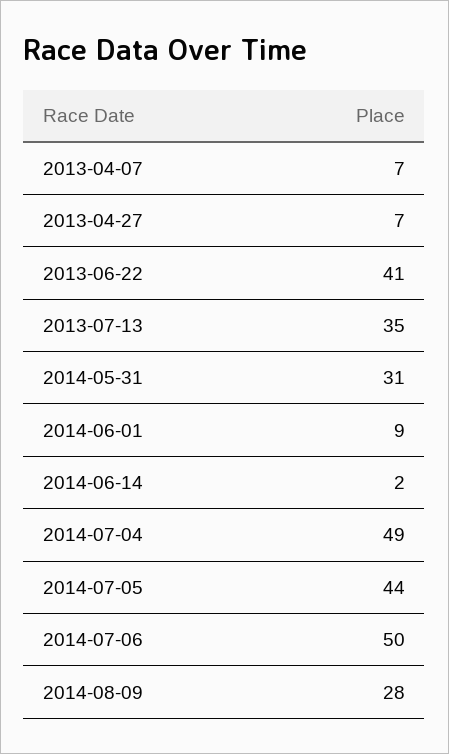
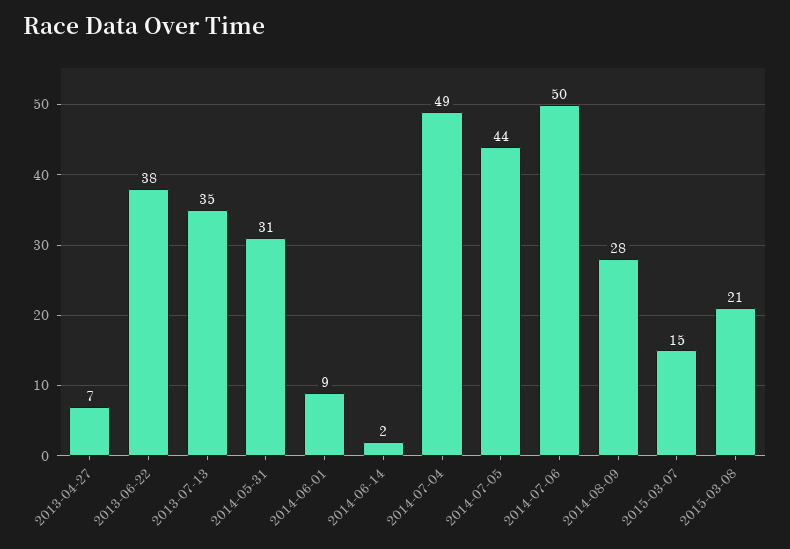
2013-04-07: 7 -> none
2013-06-22: 41 -> 38
2015-03-07: none -> 15
2015-03-08: none -> 21

